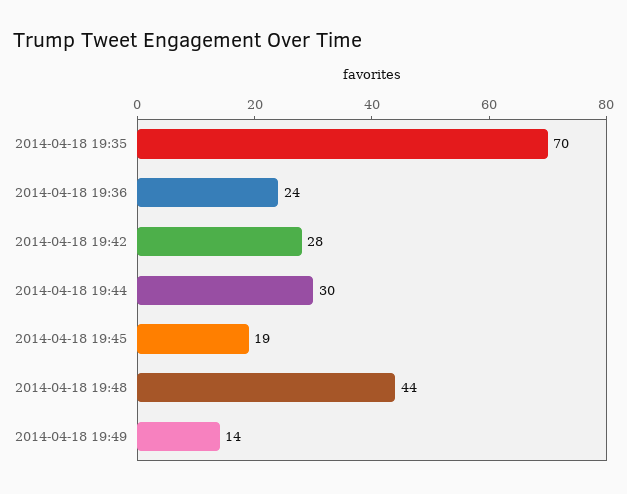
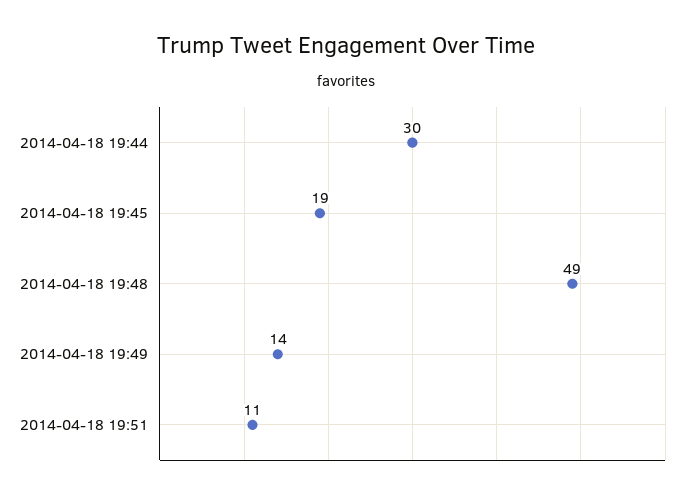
2014-04-18 19:35: 70 -> none
2014-04-18 19:36: 24 -> none
2014-04-18 19:42: 28 -> none
2014-04-18 19:48: 44 -> 49
2014-04-18 19:51: none -> 11

